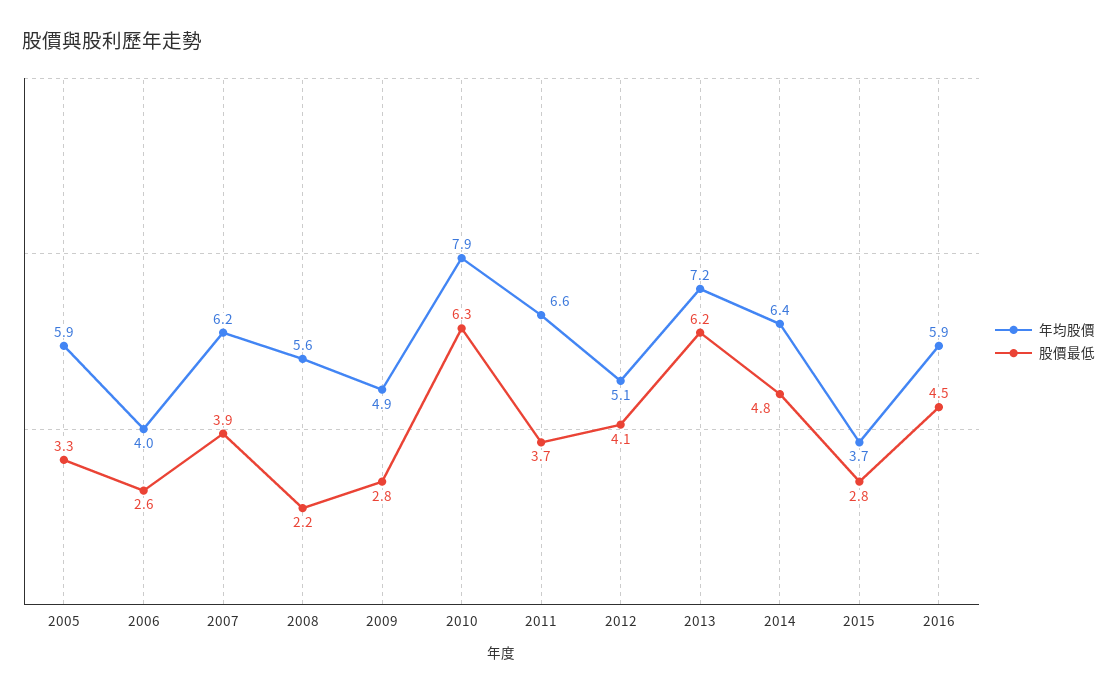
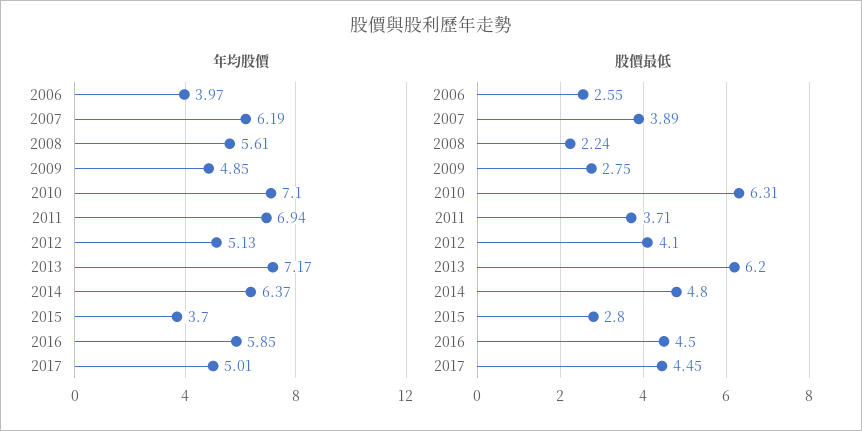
年均股價, 2005: 5.9 -> none
股價最低, 2005: 3.3 -> none
年均股價, 2010: 7.9 -> 7.1
年均股價, 2011: 6.6 -> 6.94
年均股價, 2017: none -> 5.01
股價最低, 2017: none -> 4.45

